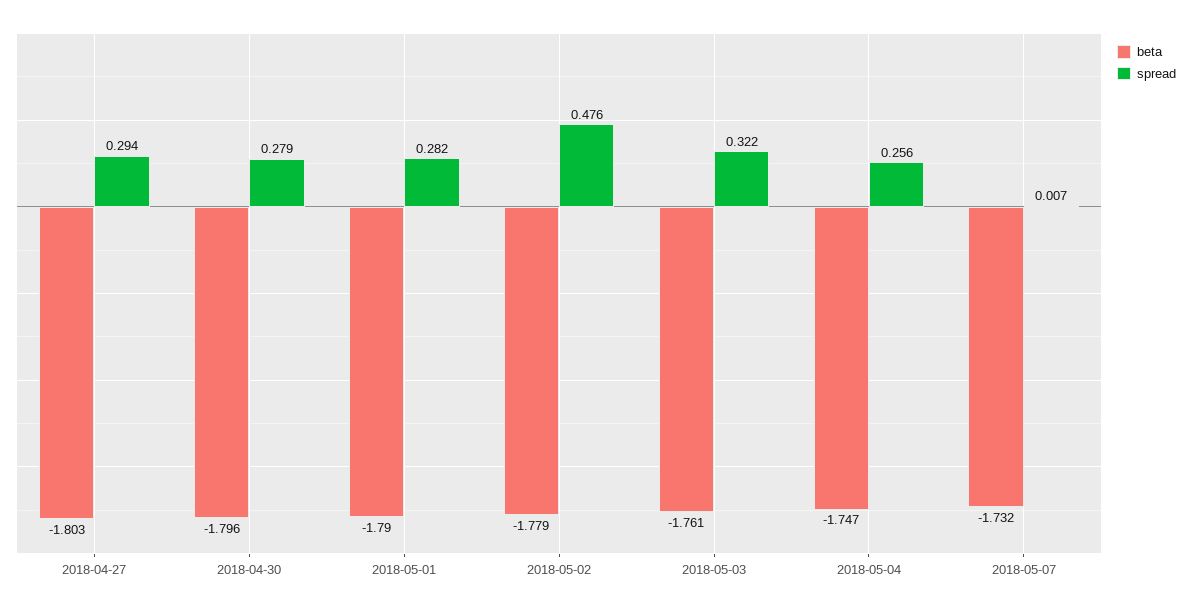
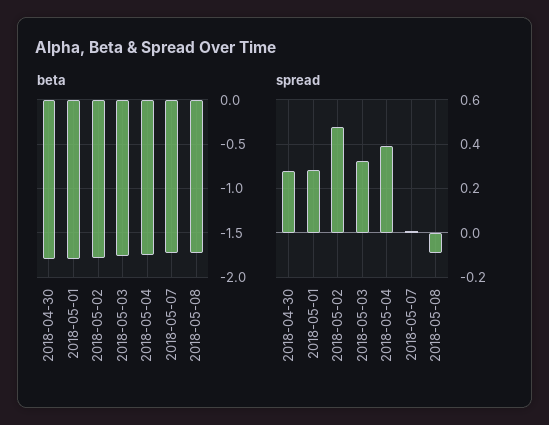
beta, 2018-04-27: -1.803 -> none
spread, 2018-04-27: 0.294 -> none
spread, 2018-05-04: 0.256 -> 0.4
beta, 2018-05-08: none -> -1.7
spread, 2018-05-08: none -> -0.1

